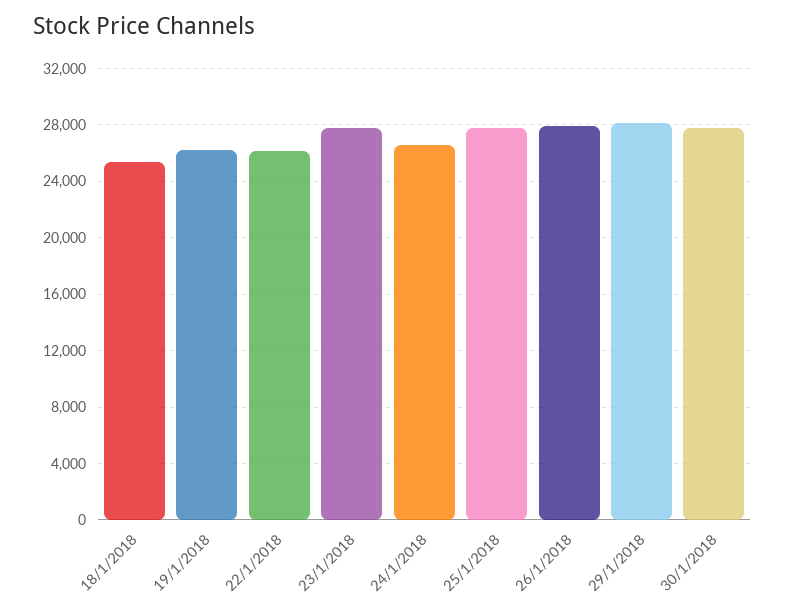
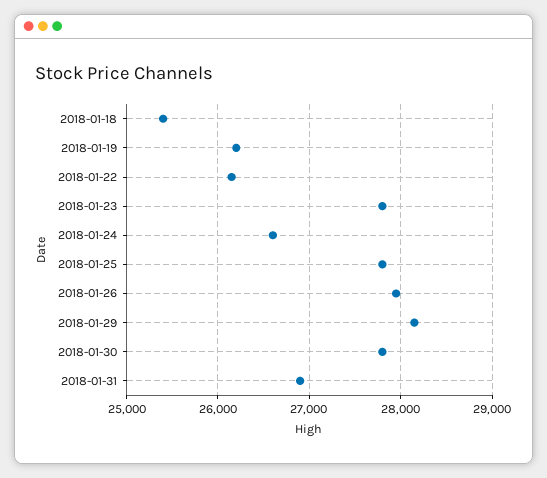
2018-01-31: none -> 26900

